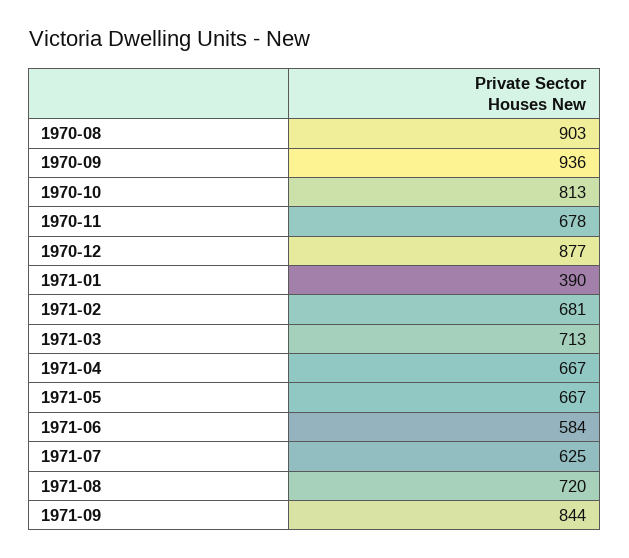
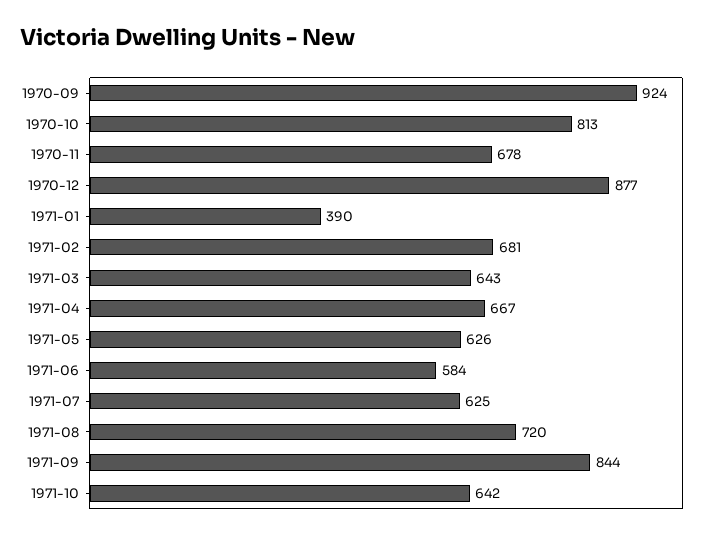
1970-08: 903 -> none
1970-09: 936 -> 924
1971-03: 713 -> 643
1971-05: 667 -> 626
1971-10: none -> 642

